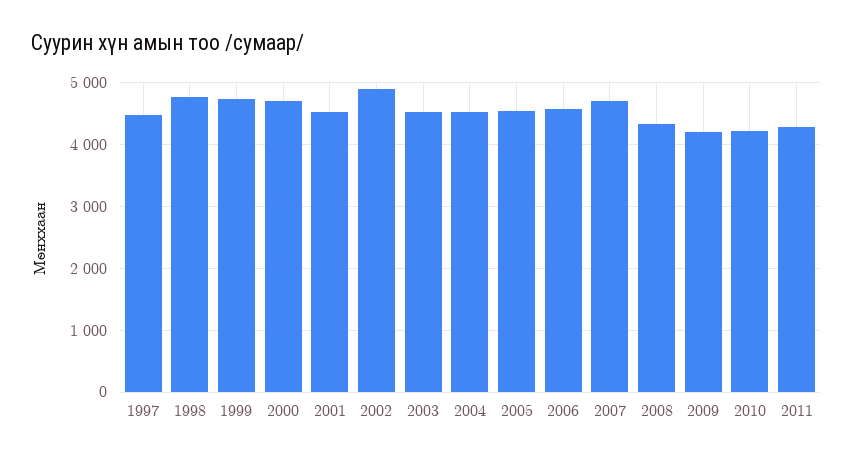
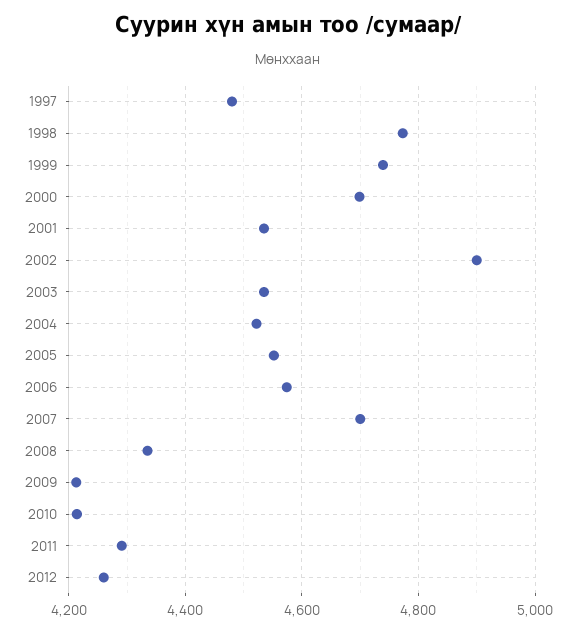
2012: none -> 4260

